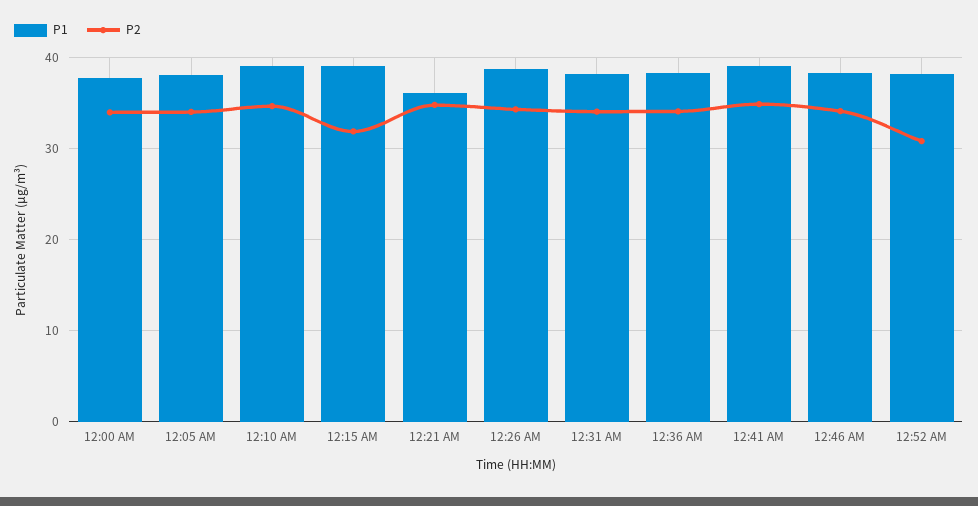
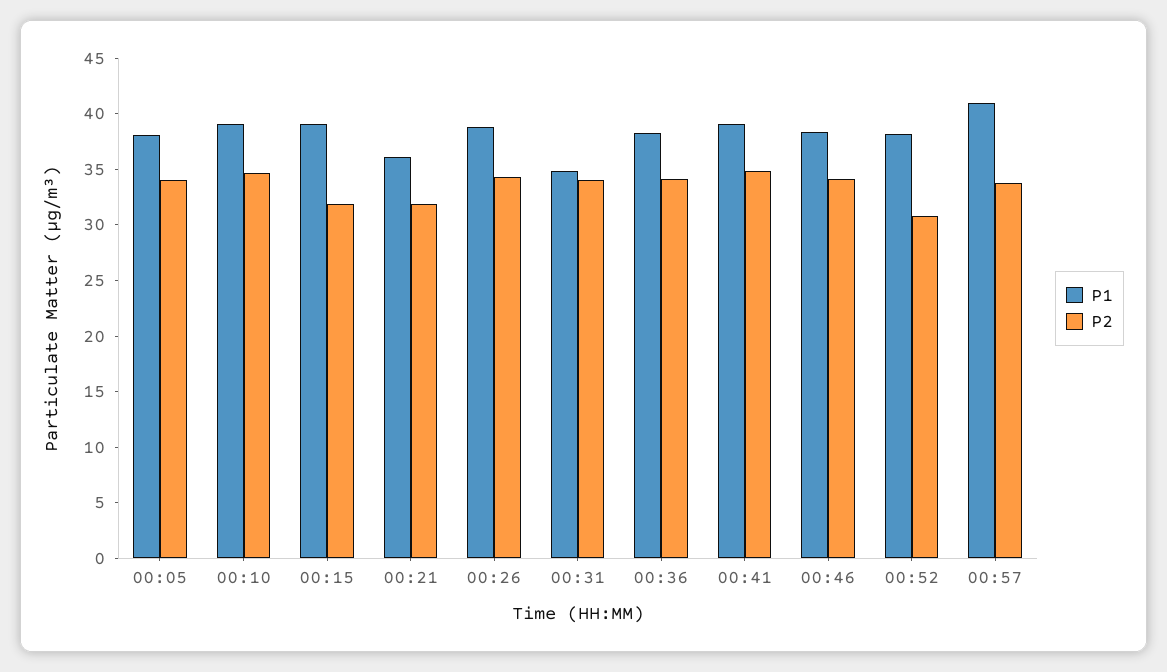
P1, 12:00 AM: 38 -> none
P2, 12:00 AM: 34 -> none
P2, 12:21 AM: 35 -> 32
P1, 12:31 AM: 38 -> 35
P1, 00:57: none -> 41
P2, 00:57: none -> 34

